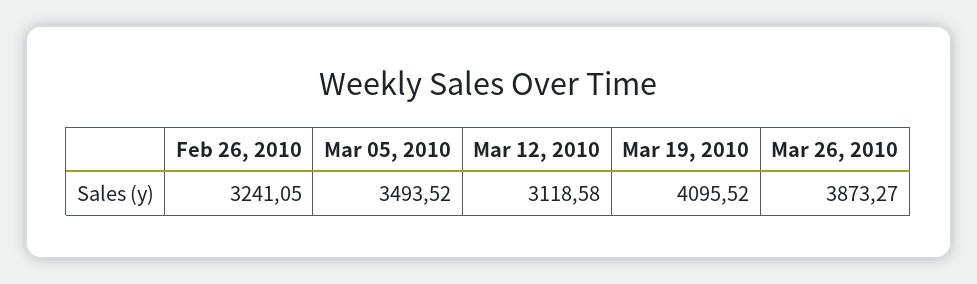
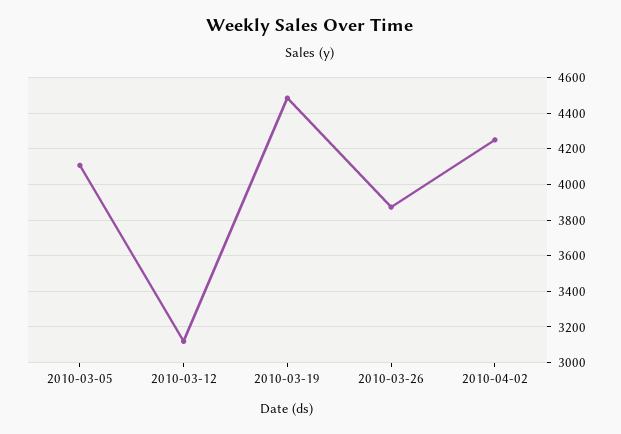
Feb 26, 2010: 3241.05 -> none
Mar 05, 2010: 3493.52 -> 4100
Mar 19, 2010: 4095.52 -> 4500
2010-04-02: none -> 4250

